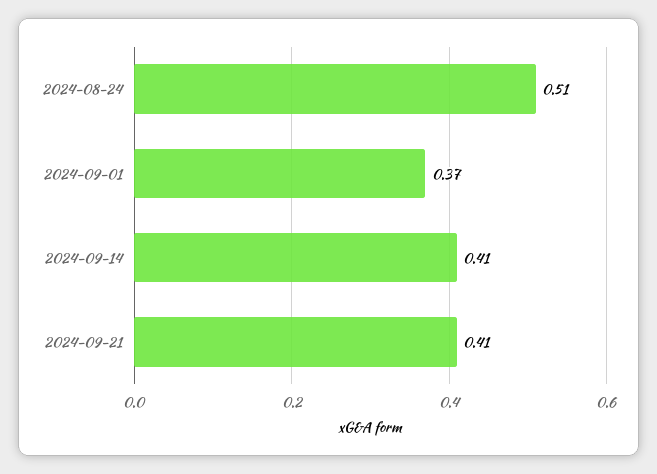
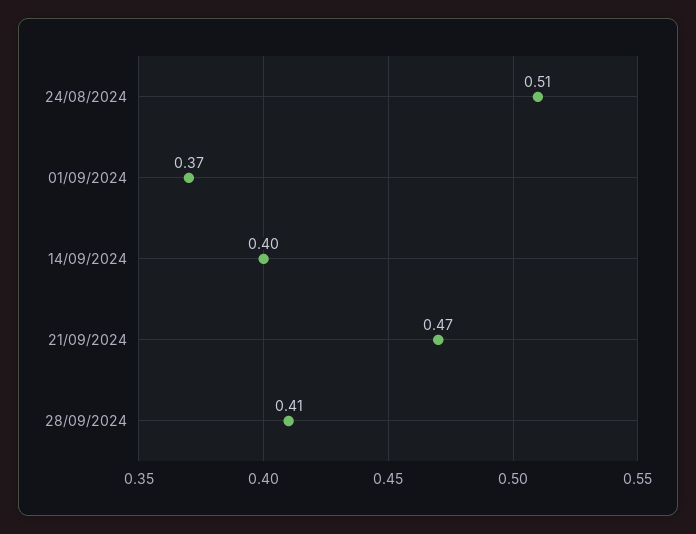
2024-09-14: 0.41 -> 0.4
2024-09-21: 0.41 -> 0.47
28/09/2024: none -> 0.41

